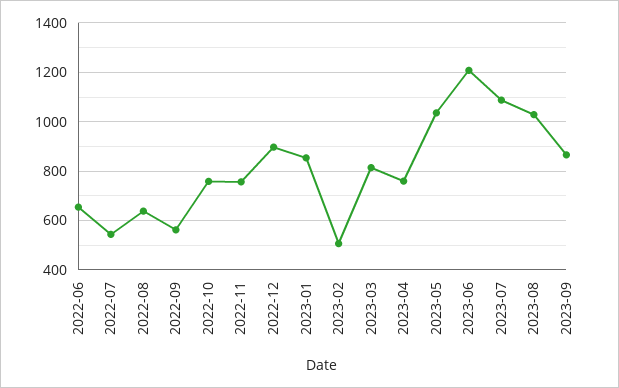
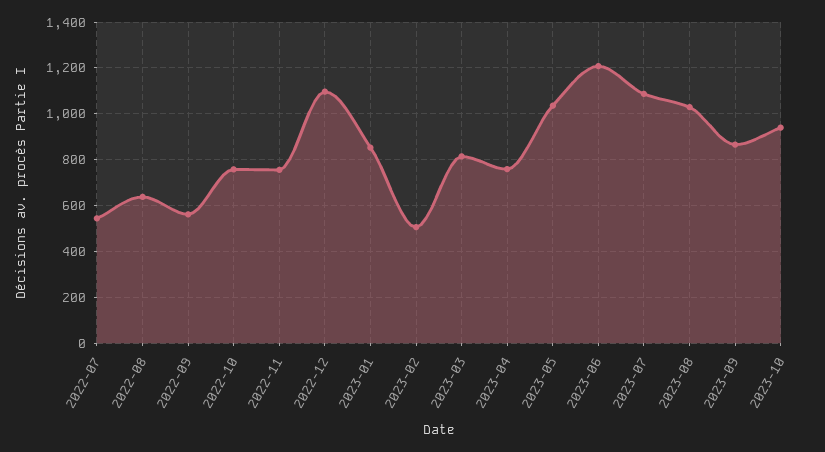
2022-06: 650 -> none
2022-12: 900 -> 1100
2023-10: none -> 950

